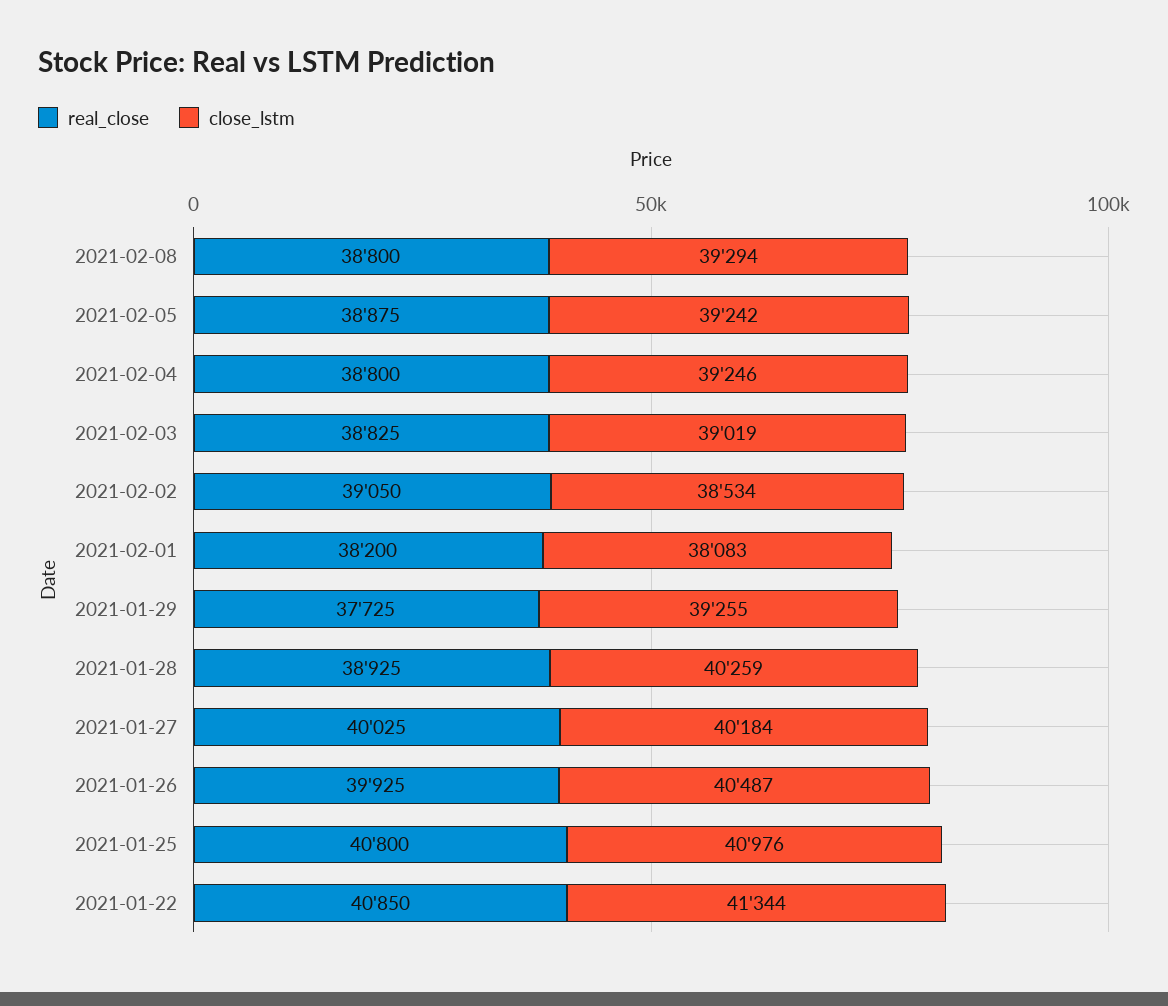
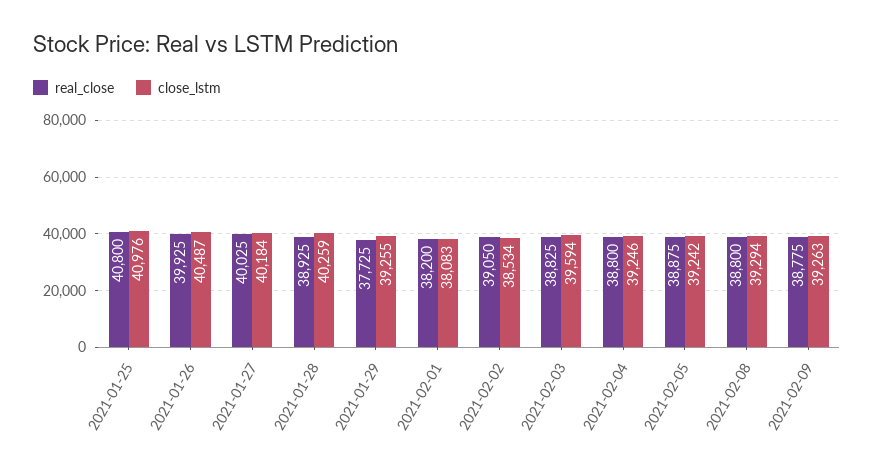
close_lstm, 2021-02-03: 39019 -> 39594
real_close, 2021-01-22: 40850 -> none
close_lstm, 2021-01-22: 41344 -> none
real_close, 2021-02-09: none -> 38775
close_lstm, 2021-02-09: none -> 39263

